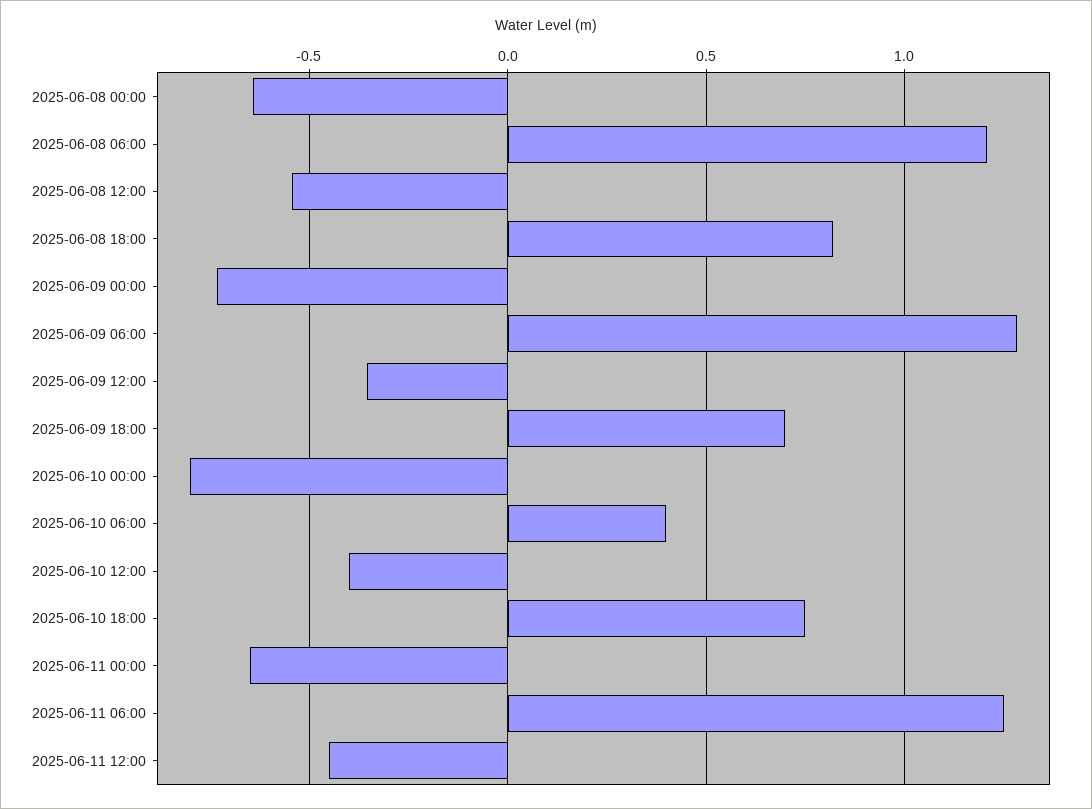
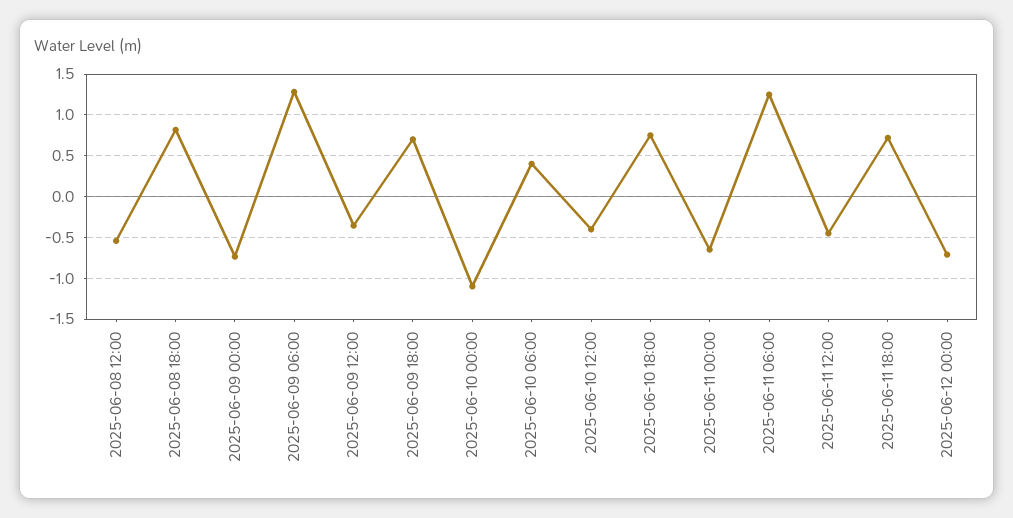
2025-06-08 00:00: -0.65 -> none
2025-06-08 06:00: 1.2 -> none
2025-06-10 00:00: -0.8 -> -1.1
2025-06-11 18:00: none -> 0.7
2025-06-12 00:00: none -> -0.7

